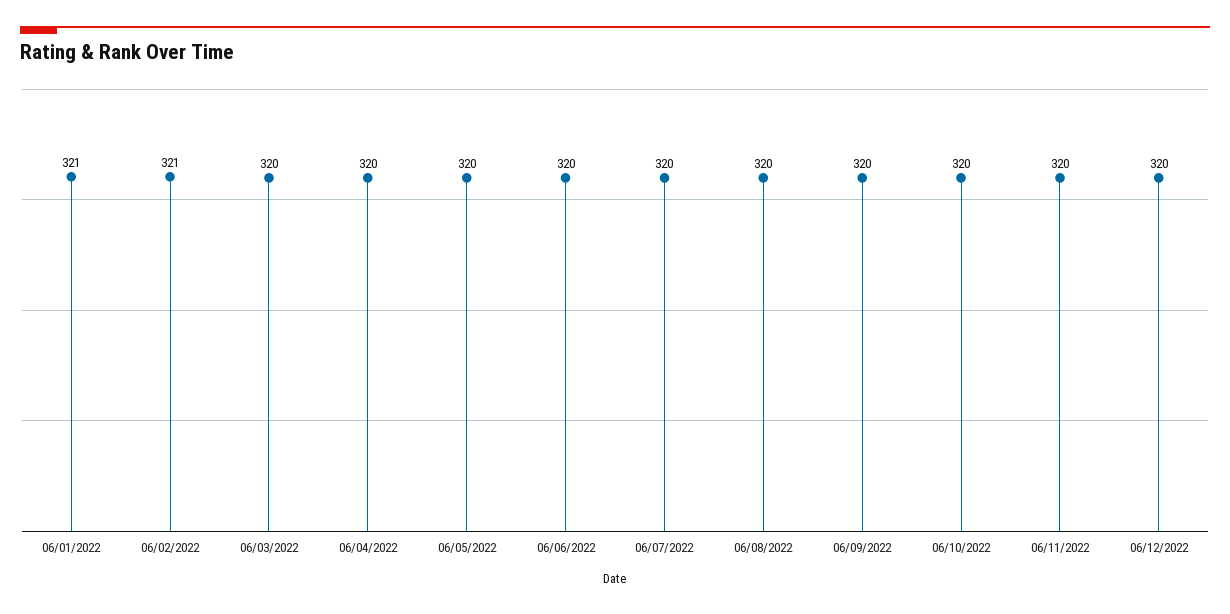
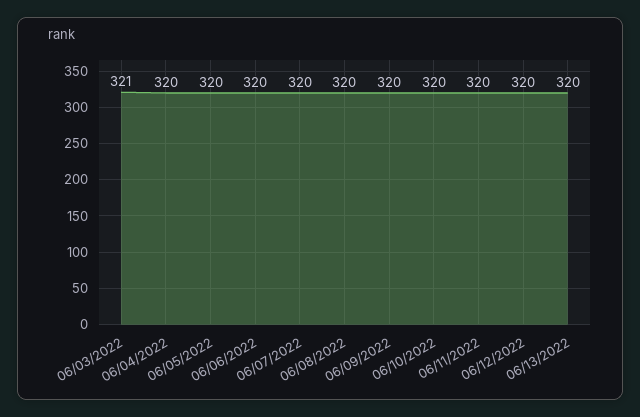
06/01/2022: 321 -> none
06/02/2022: 321 -> none
06/03/2022: 320 -> 321
06/13/2022: none -> 320

